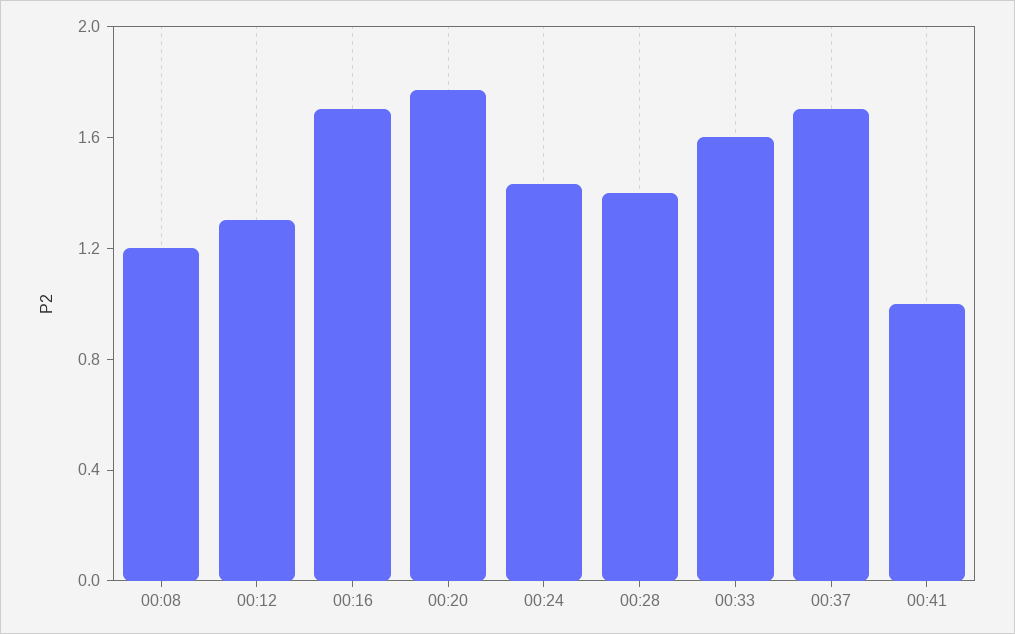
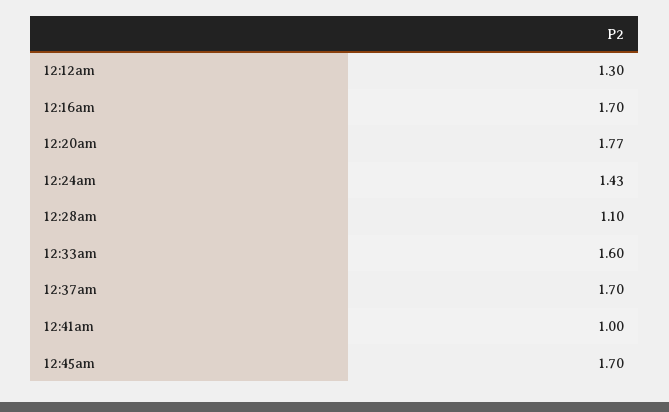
00:08: 1.2 -> none
00:28: 1.4 -> 1.1
12:45am: none -> 1.7

